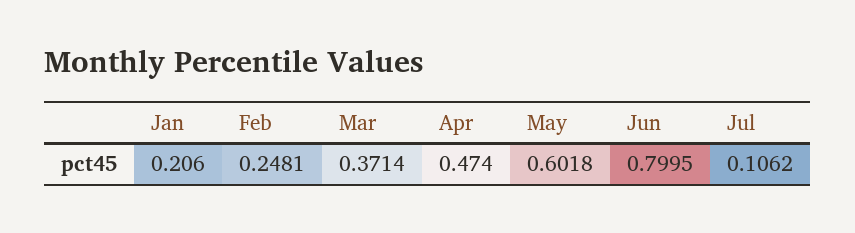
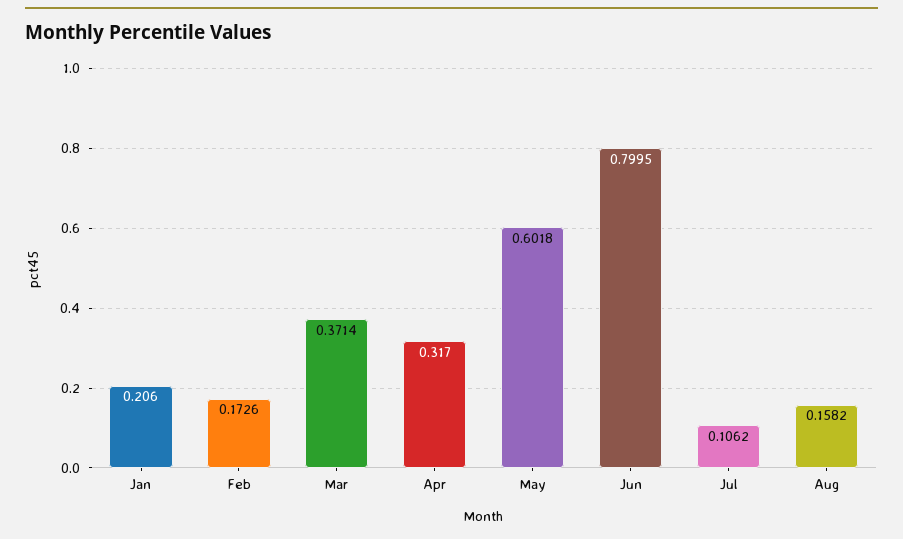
Feb: 0.2481 -> 0.1726
Apr: 0.474 -> 0.317
Aug: none -> 0.1582

